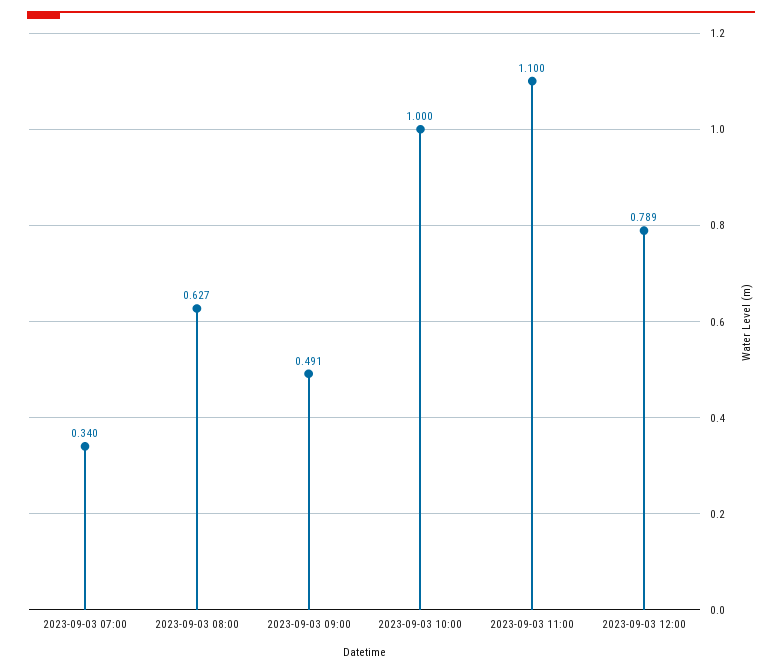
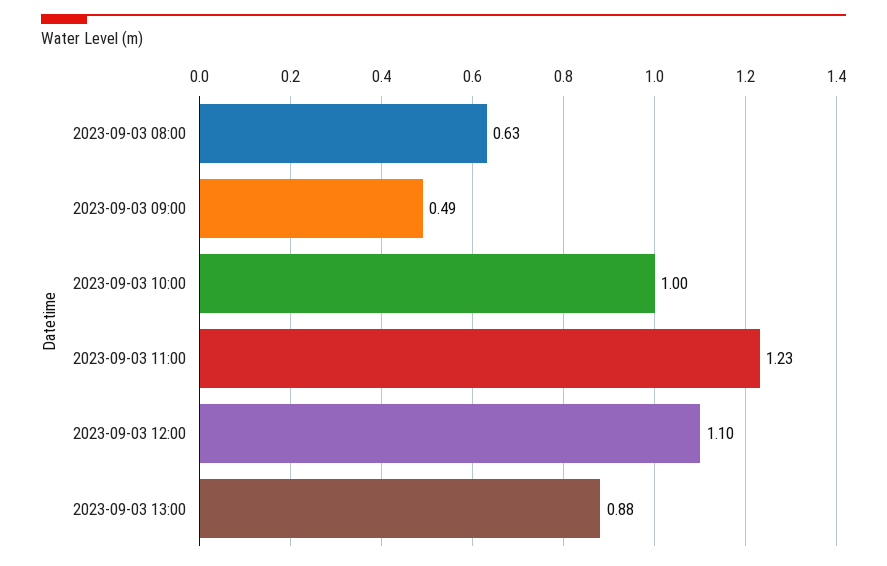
2023-09-03 07:00: 0.34 -> none
2023-09-03 11:00: 1.1 -> 1.23
2023-09-03 12:00: 0.789 -> 1.1
2023-09-03 13:00: none -> 0.88

